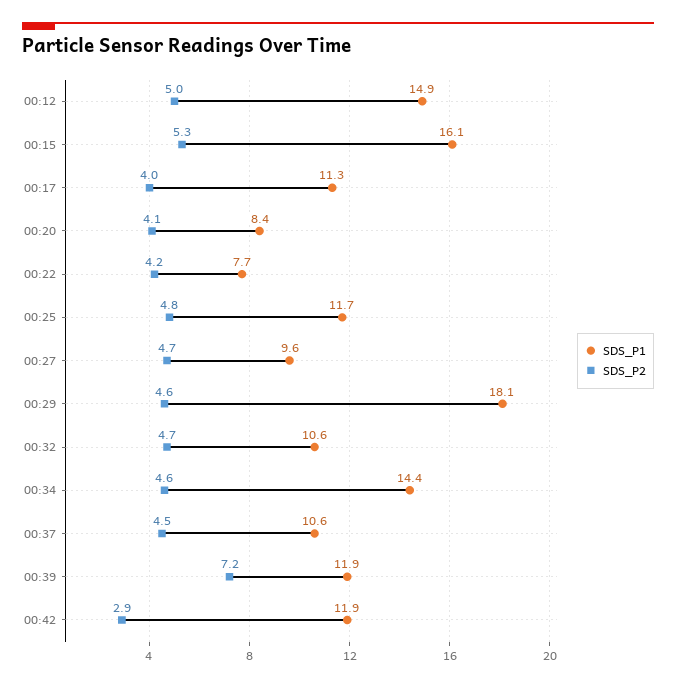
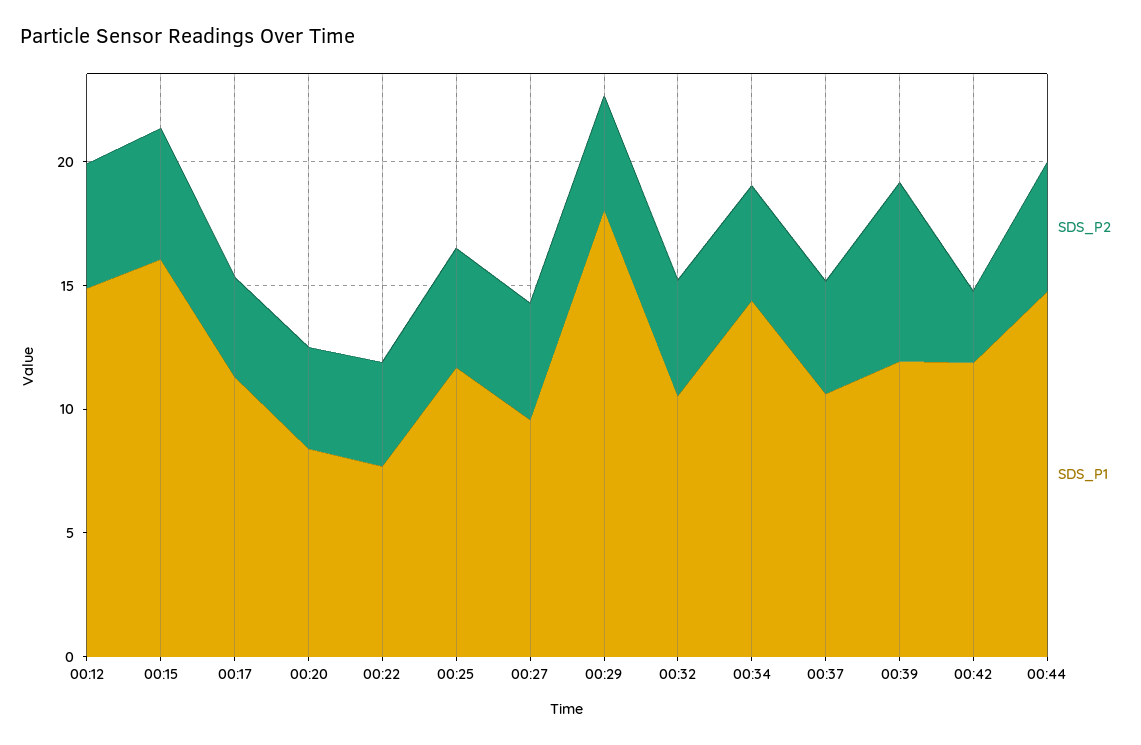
SDS_P2, 00:44: none -> 5
SDS_P1, 00:44: none -> 15

